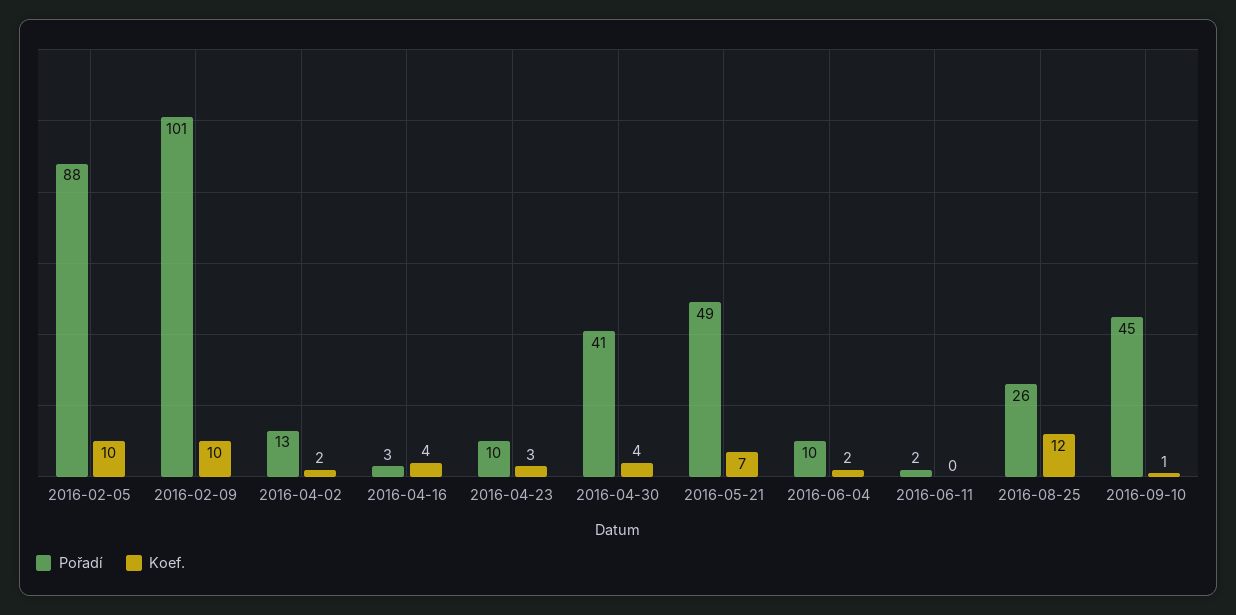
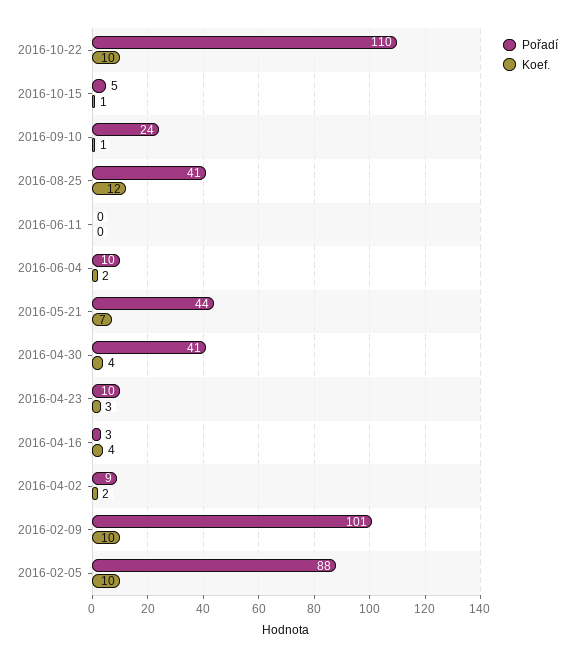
Pořadí, 2016-04-02: 13 -> 9
Pořadí, 2016-05-21: 49 -> 44
Pořadí, 2016-06-11: 2 -> 0
Pořadí, 2016-08-25: 26 -> 41
Pořadí, 2016-09-10: 45 -> 24
Pořadí, 2016-10-22: none -> 110
Koef., 2016-10-22: none -> 10
Pořadí, 2016-10-15: none -> 5
Koef., 2016-10-15: none -> 1

